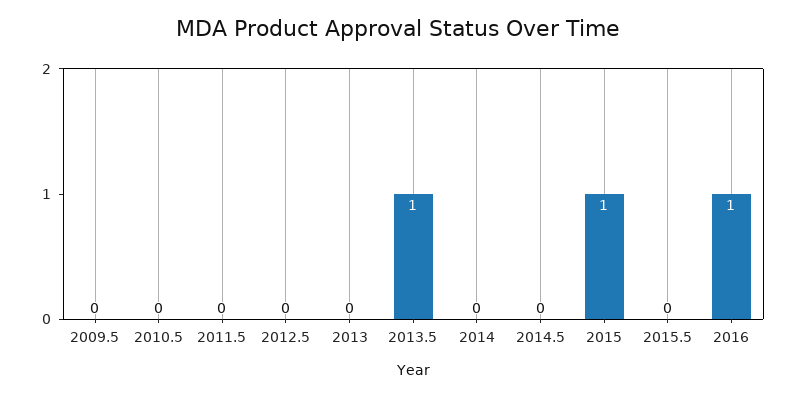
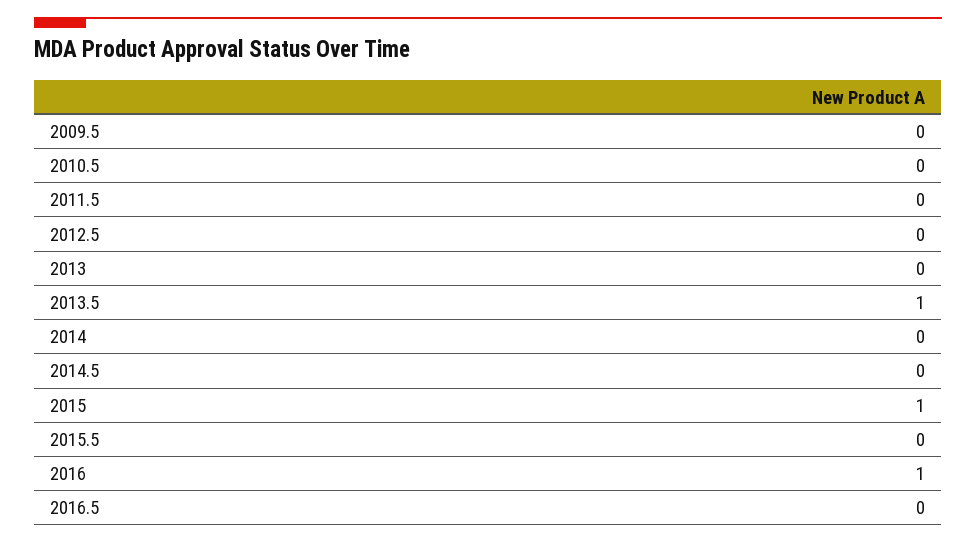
2016.5: none -> 0

